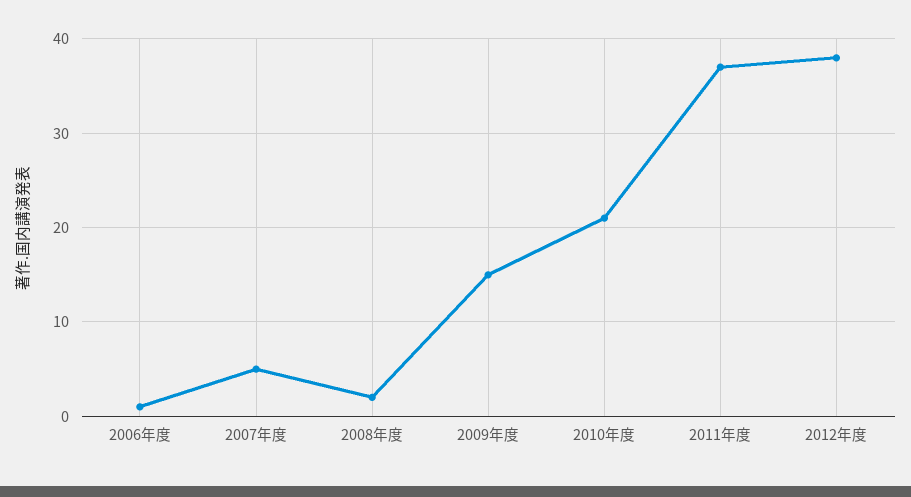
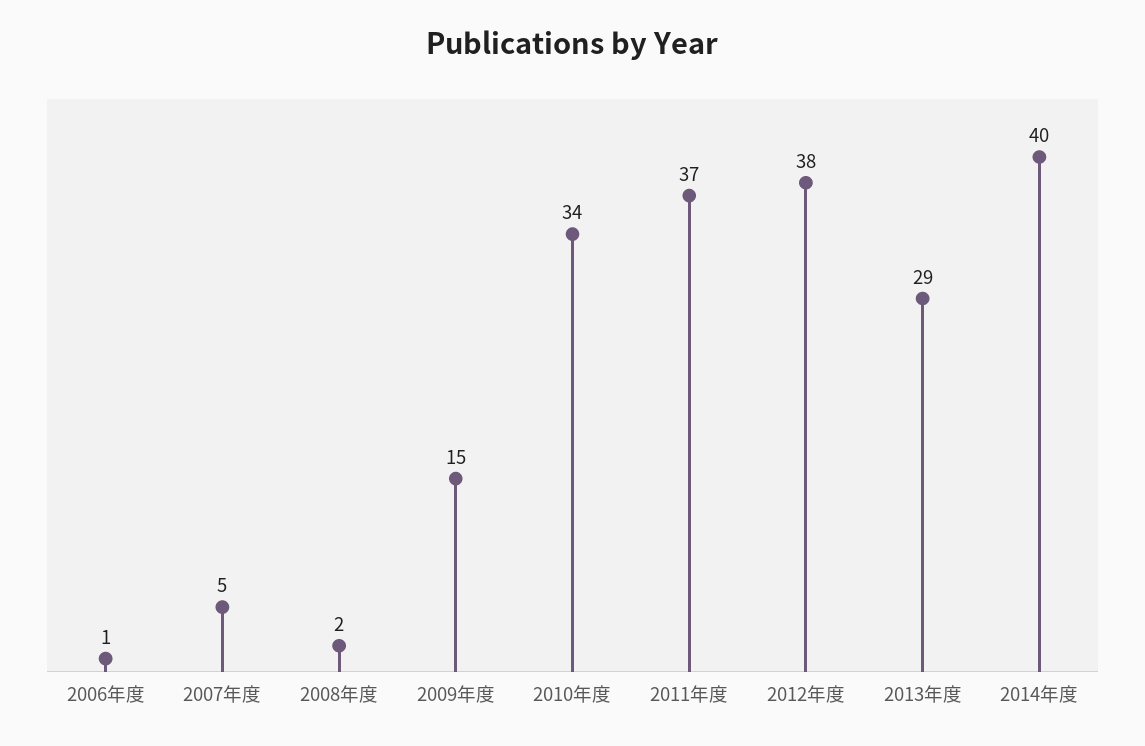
2010年度: 21 -> 34
2013年度: none -> 29
2014年度: none -> 40

